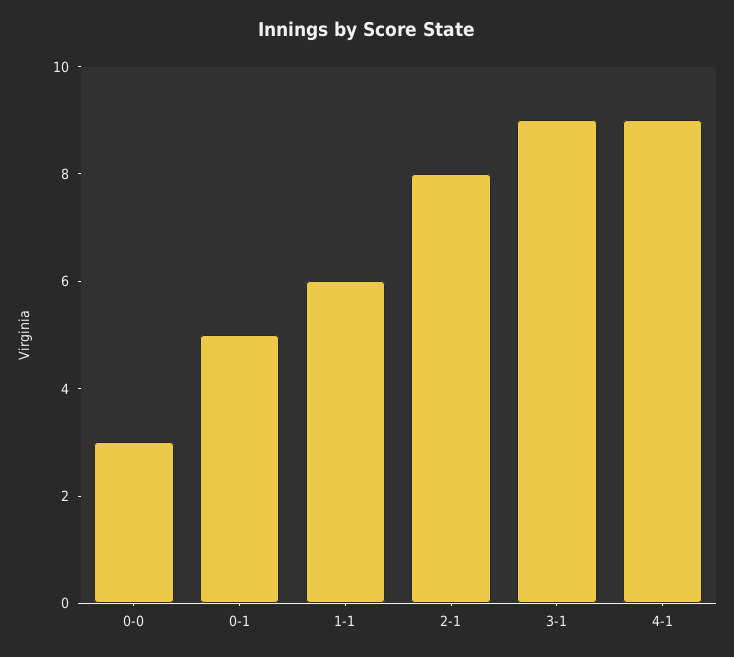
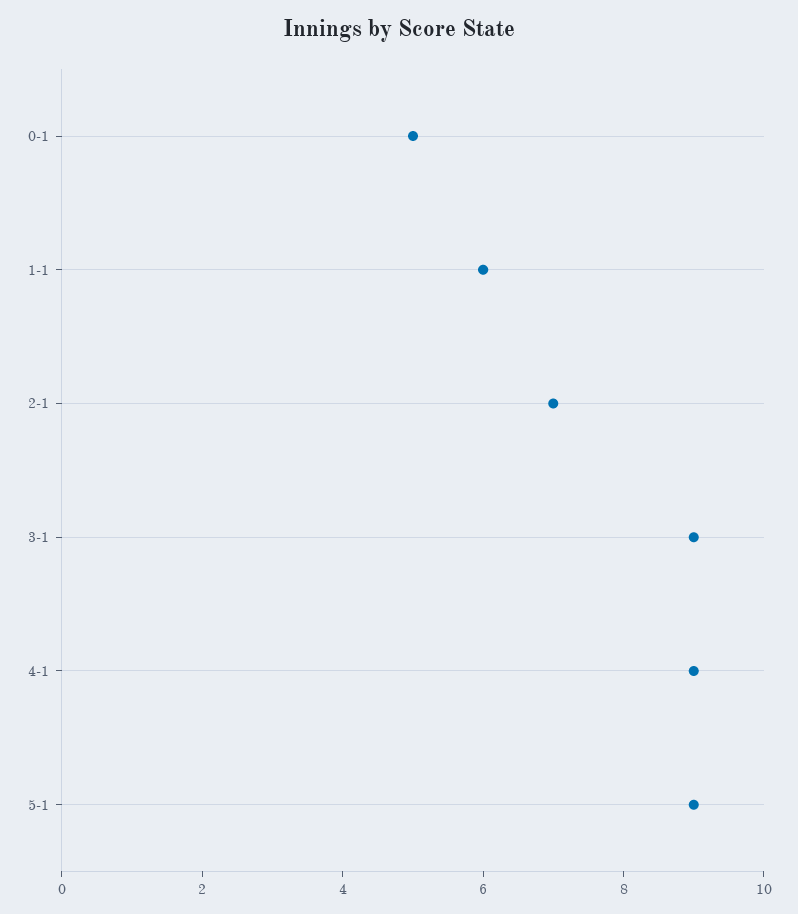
0-0: 3 -> none
2-1: 8 -> 7
5-1: none -> 9

